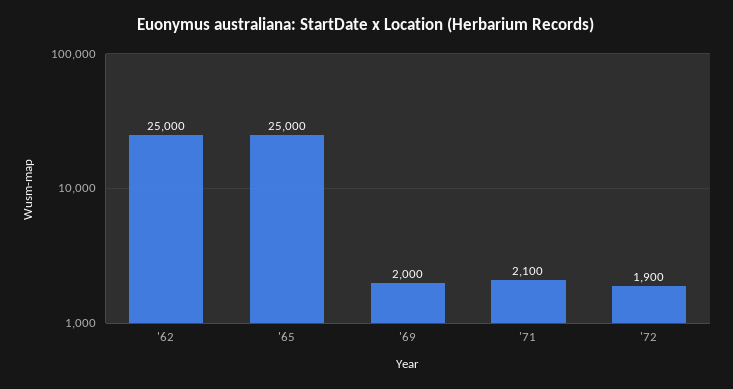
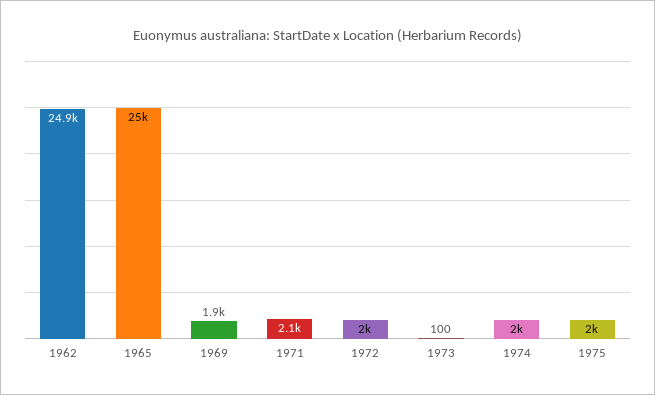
'62: 25000 -> 24900
'69: 2000 -> 1900
'72: 1900 -> 2000
1973: none -> 100
1974: none -> 2000
1975: none -> 2000

